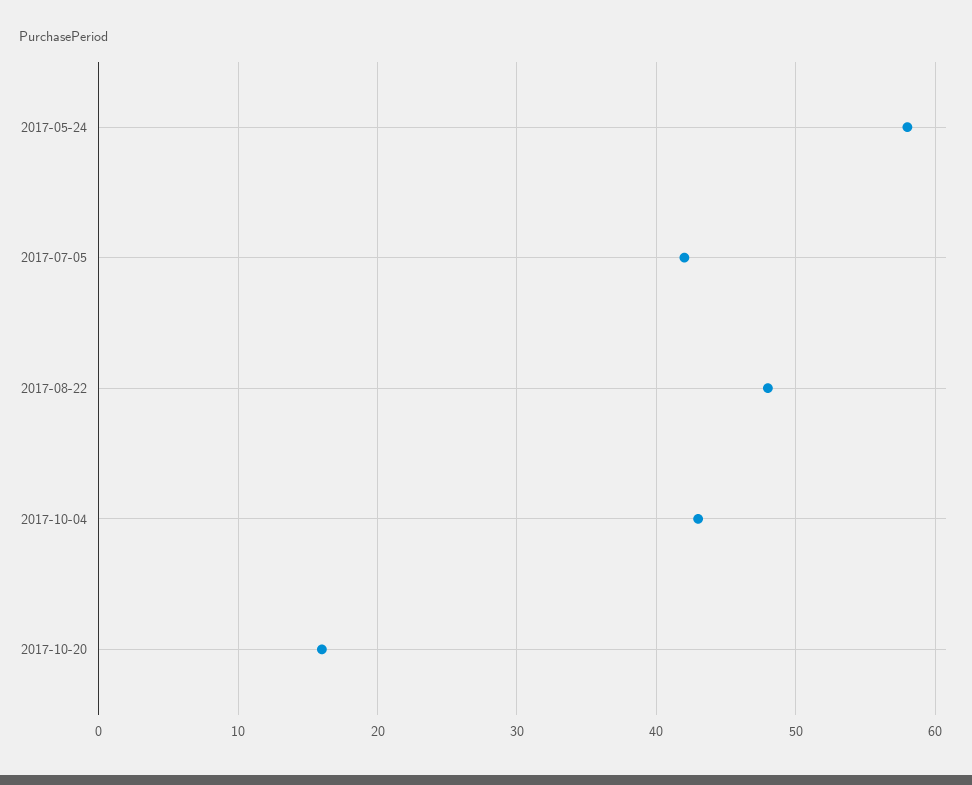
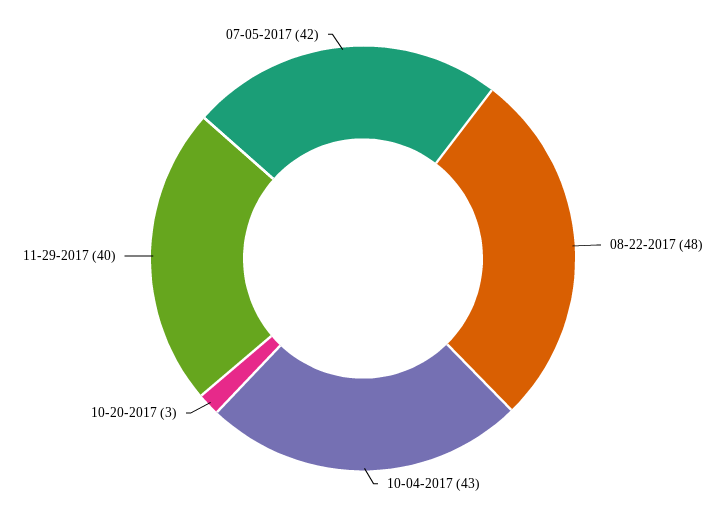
2017-05-24: 58 -> none
2017-10-20: 16 -> 3
11-29-2017: none -> 40

